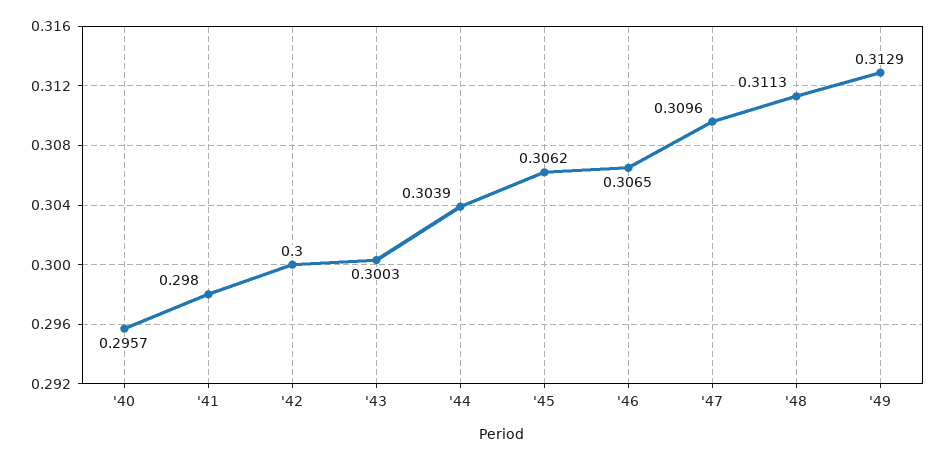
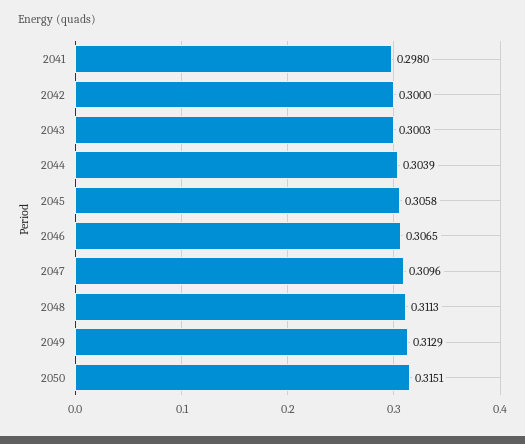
'40: 0.2957 -> none
'45: 0.3062 -> 0.3058
2050: none -> 0.3151

